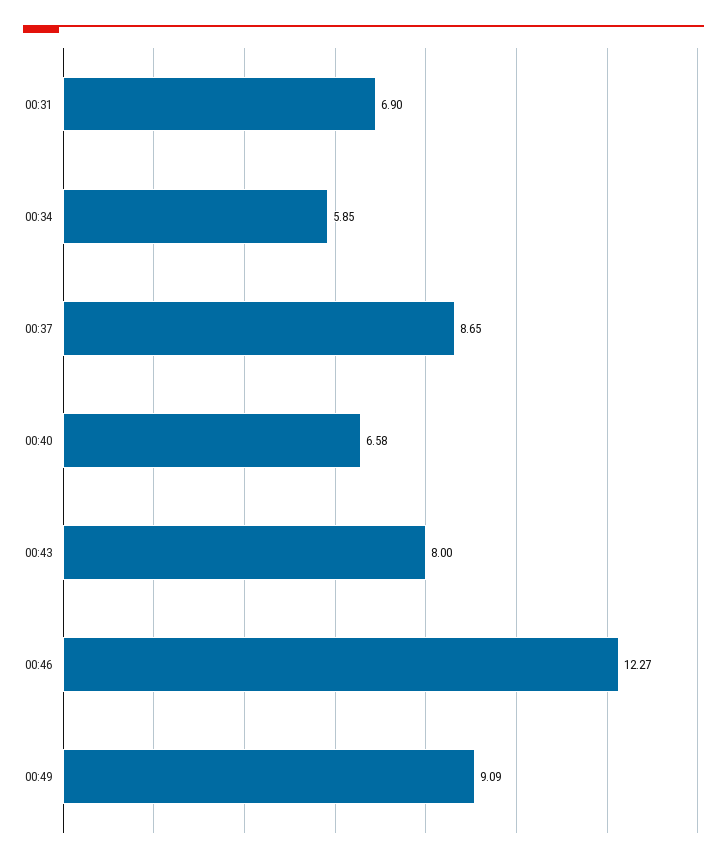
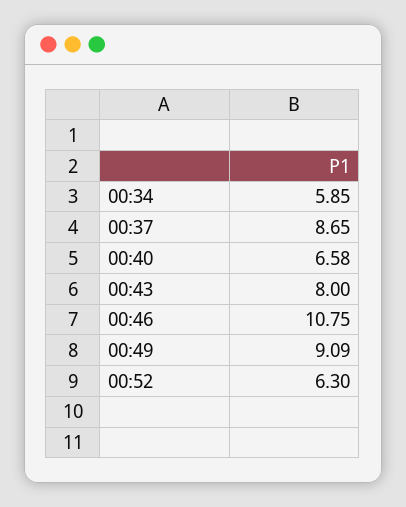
00:31: 6.9 -> none
00:46: 12.27 -> 10.75
00:52: none -> 6.3

